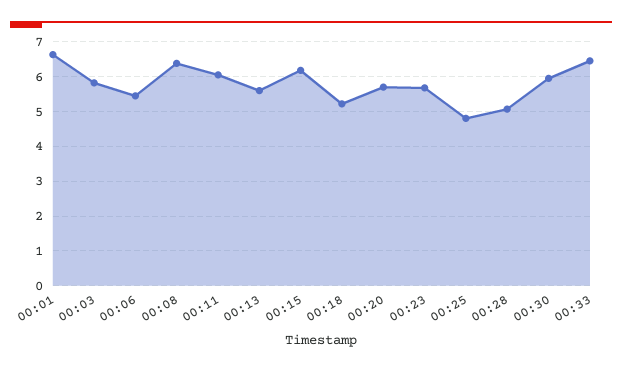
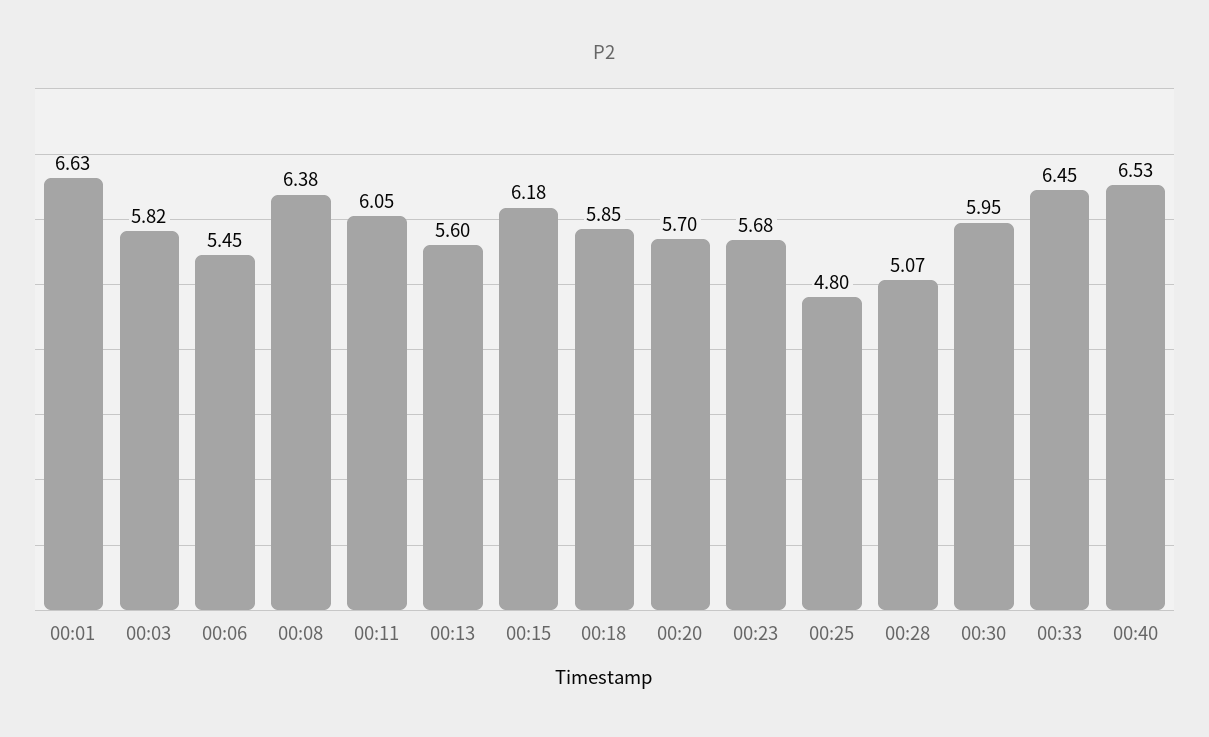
00:18: 5.2 -> 5.85
00:40: none -> 6.53

